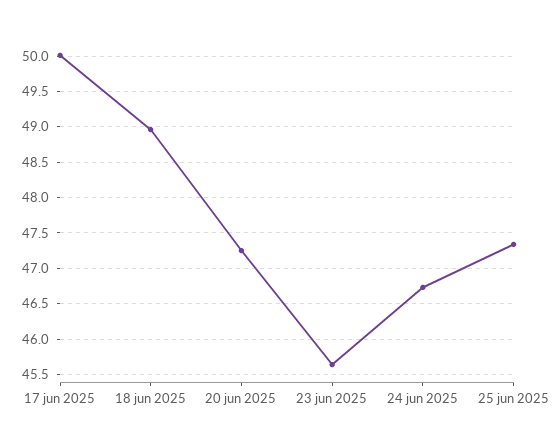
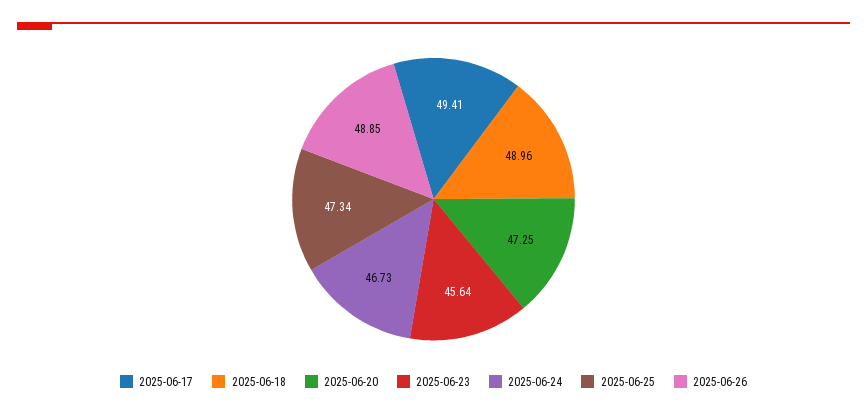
17 jun 2025: 50 -> 49.41
2025-06-26: none -> 48.85

